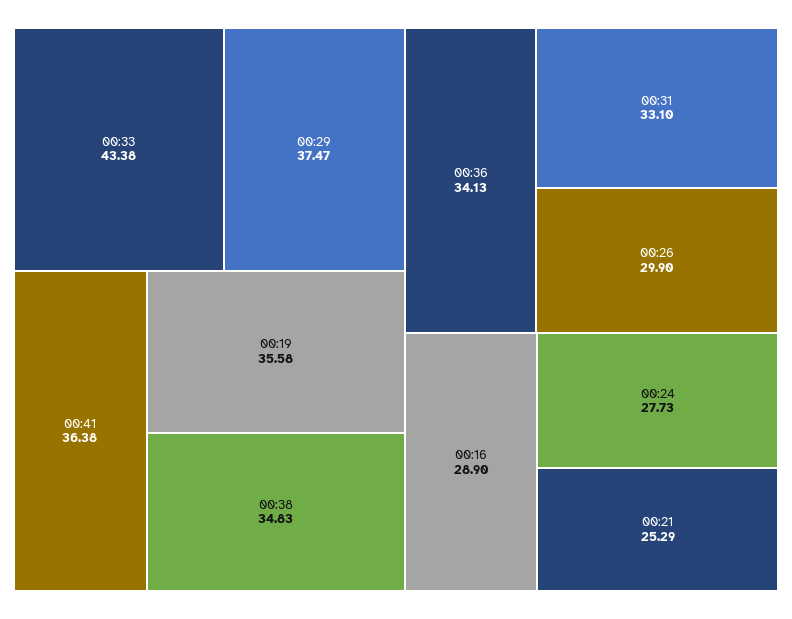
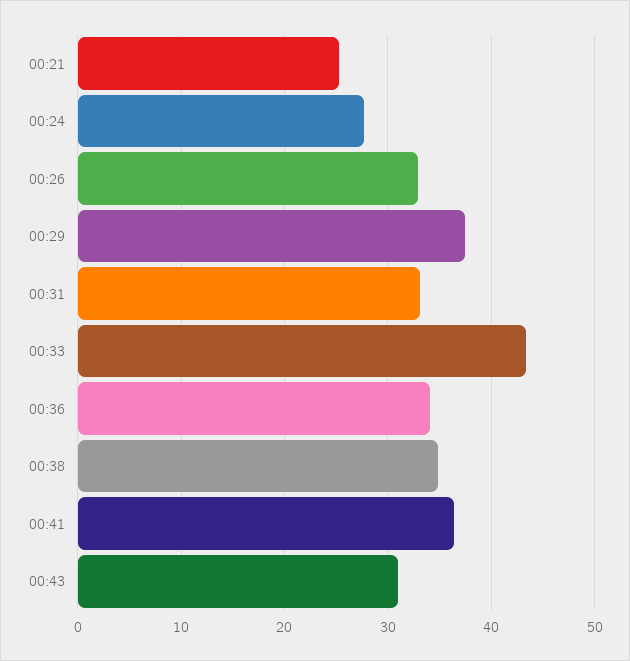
00:19: 35.58 -> none
00:26: 29.9 -> 33
00:16: 28.9 -> none
00:43: none -> 31

